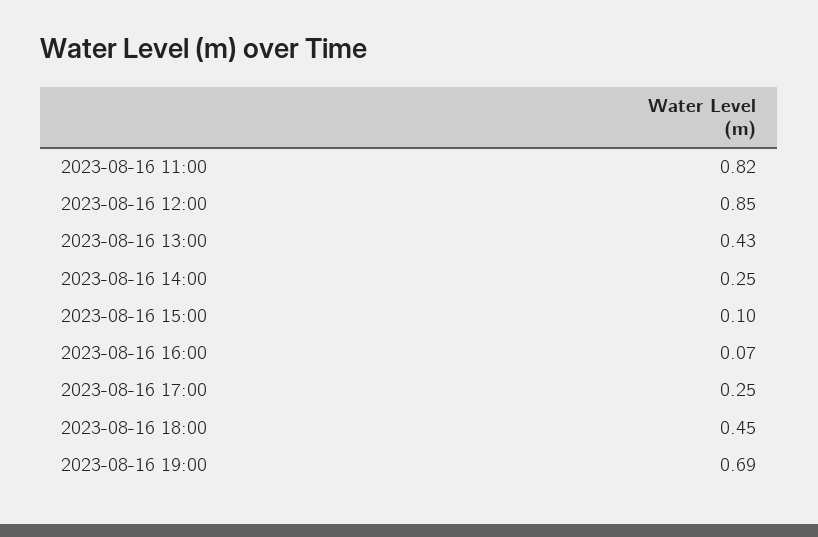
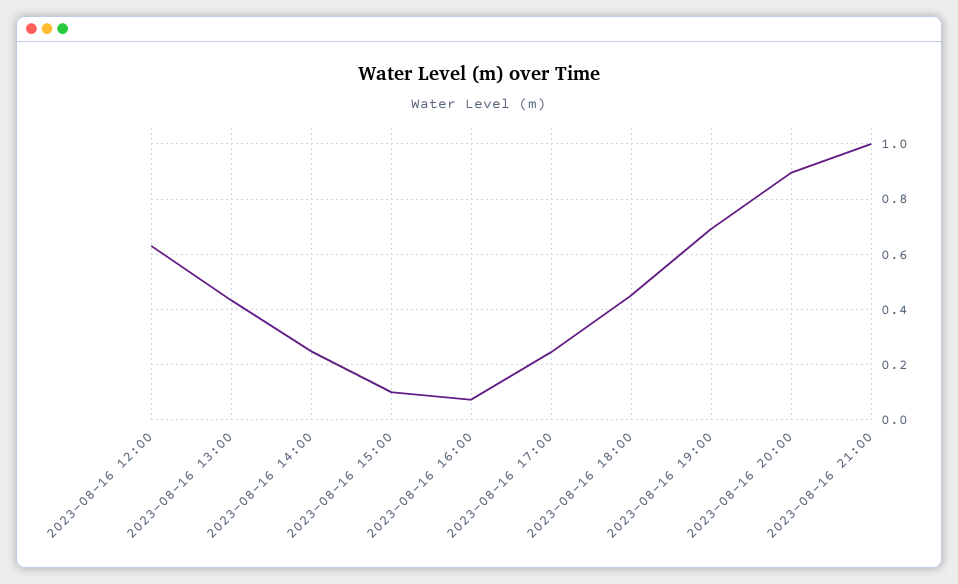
2023-08-16 11:00: 0.82 -> none
2023-08-16 12:00: 0.85 -> 0.625
2023-08-16 20:00: none -> 0.9
2023-08-16 21:00: none -> 1

